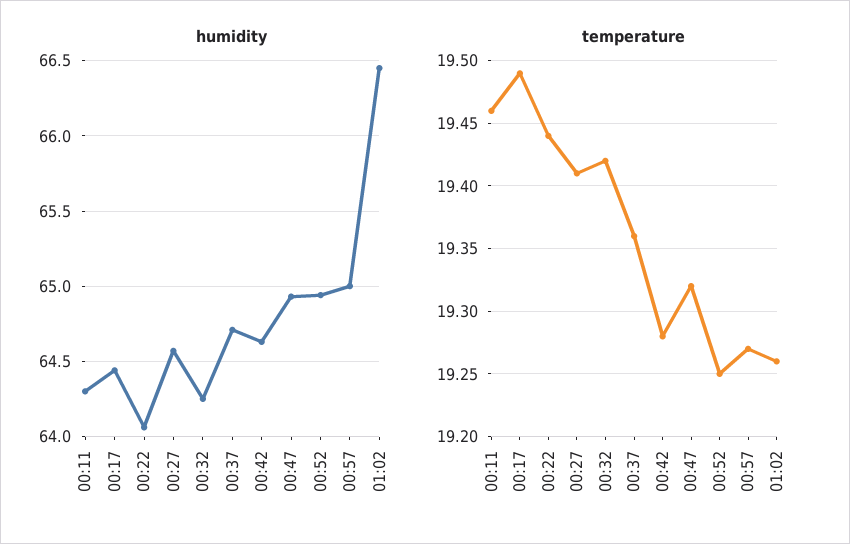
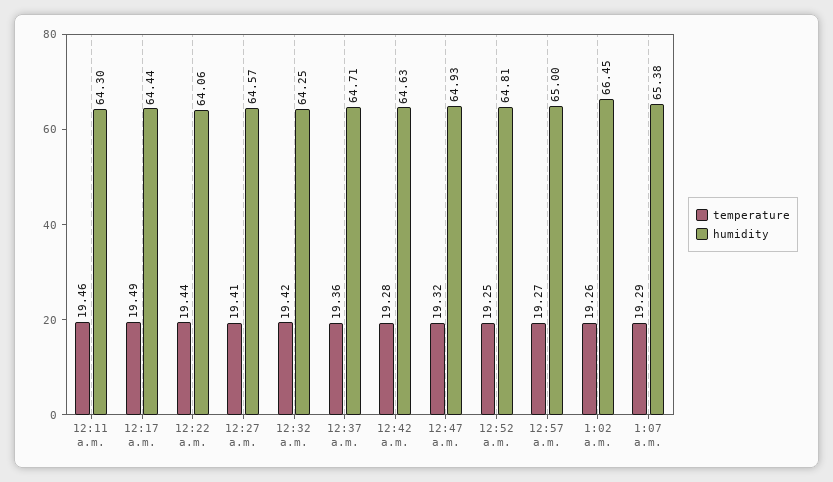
humidity, 00:52: 64.95 -> 64.81
temperature, 1:07 a.m.: none -> 19.29
humidity, 1:07 a.m.: none -> 65.38

